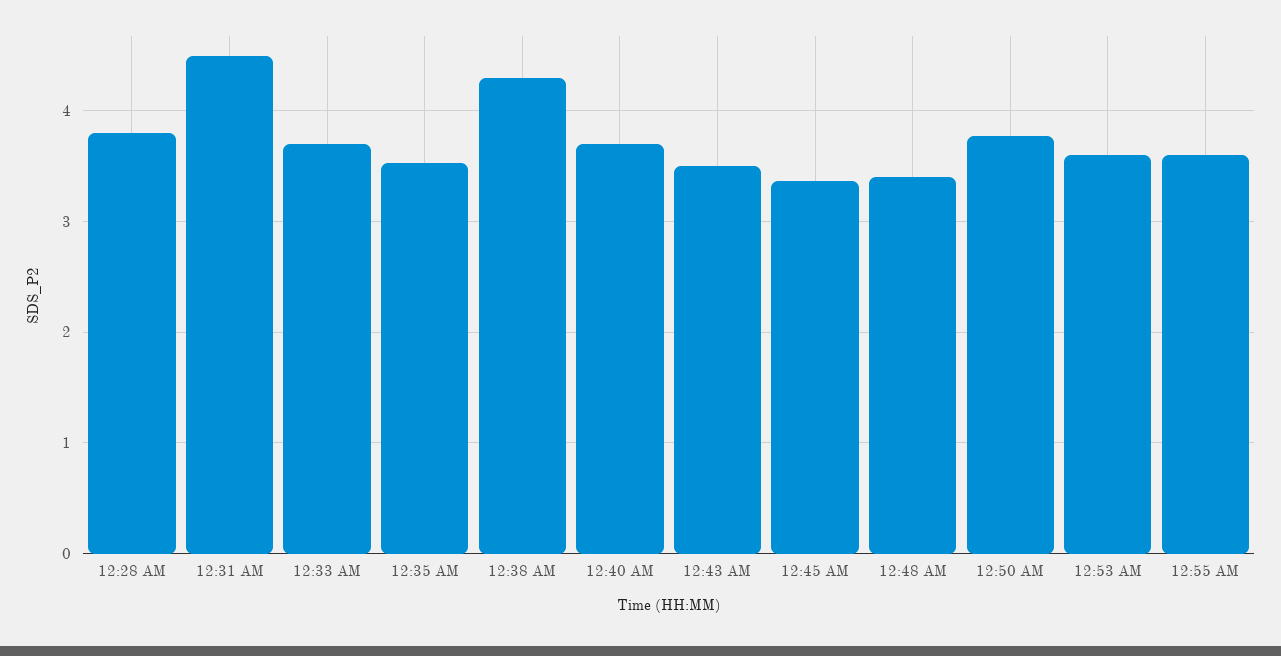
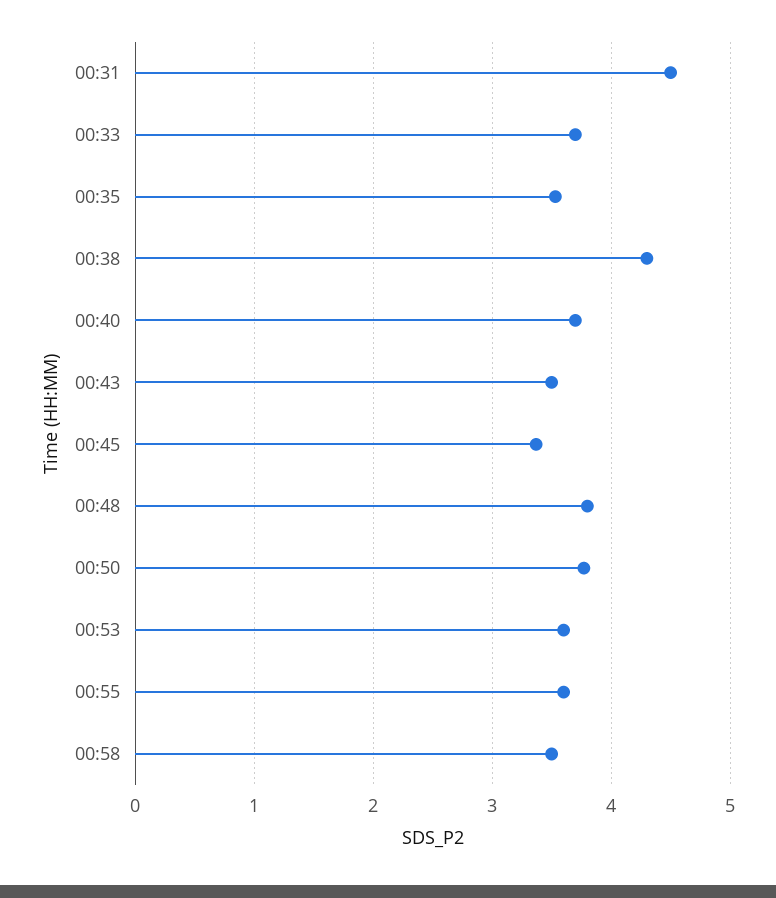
12:28 AM: 3.8 -> none
12:48 AM: 3.4 -> 3.8
00:58: none -> 3.5

